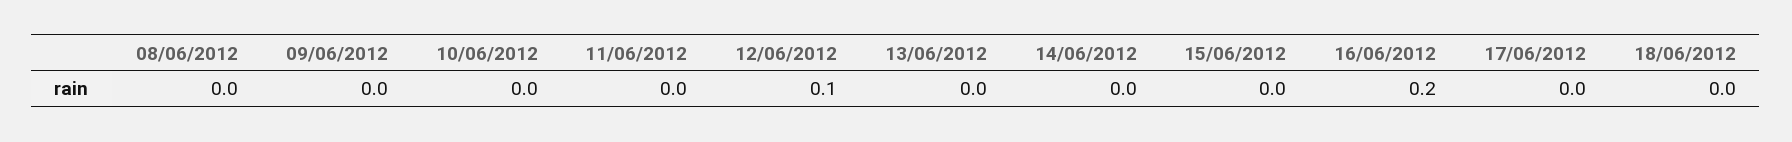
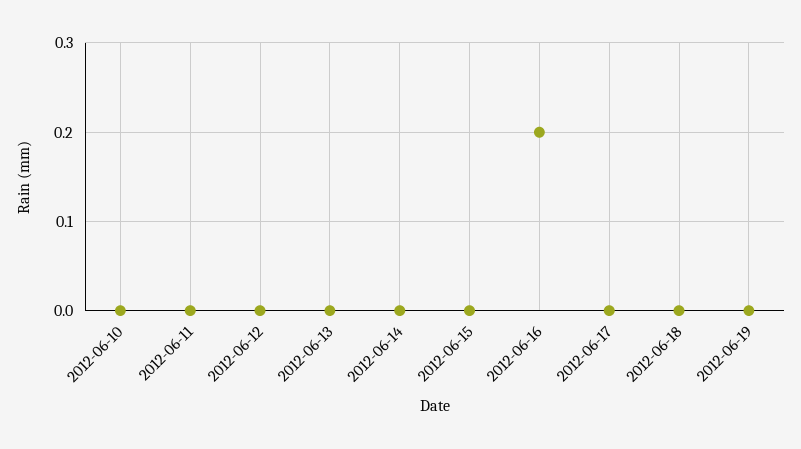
08/06/2012: 0 -> none
09/06/2012: 0 -> none
12/06/2012: 0.1 -> 0
2012-06-19: none -> 0

